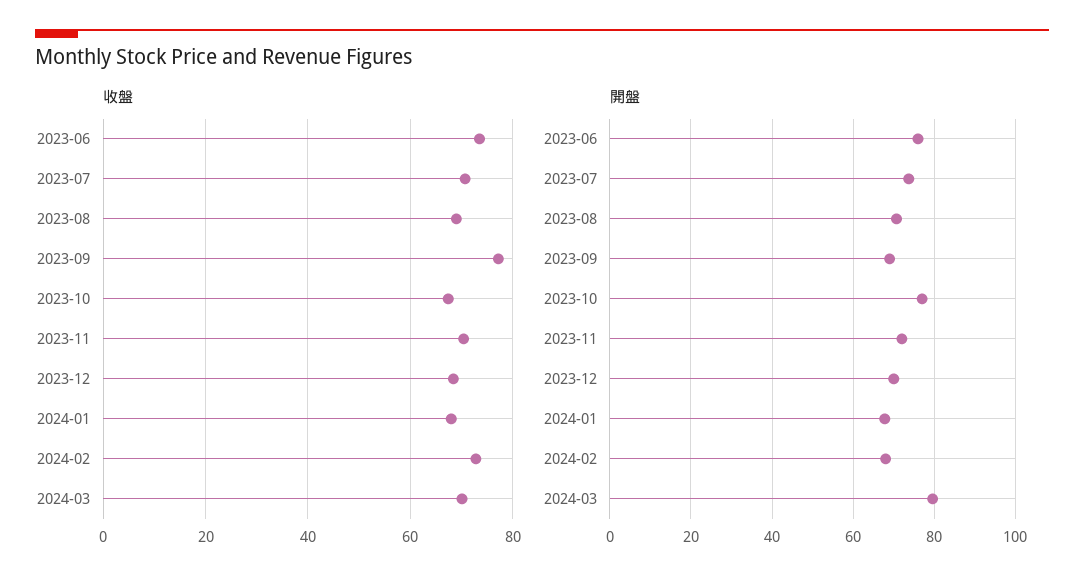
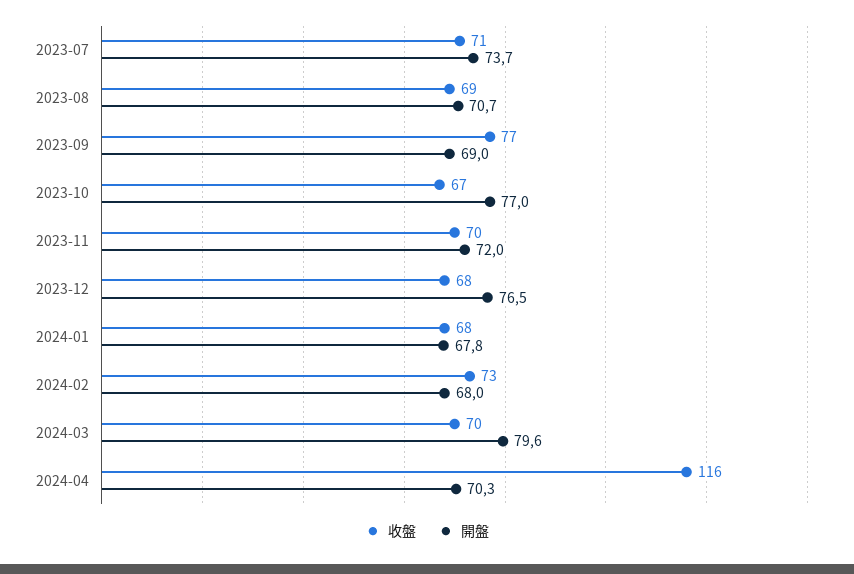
收盤, 2023-06: 74 -> none
開盤, 2023-06: 76 -> none
開盤, 2023-12: 70 -> 76.5
收盤, 2024-04: none -> 116
開盤, 2024-04: none -> 70.3

